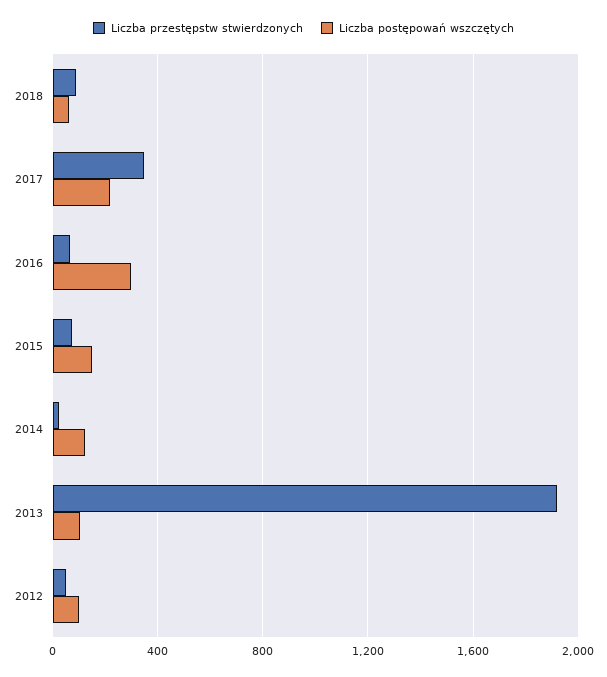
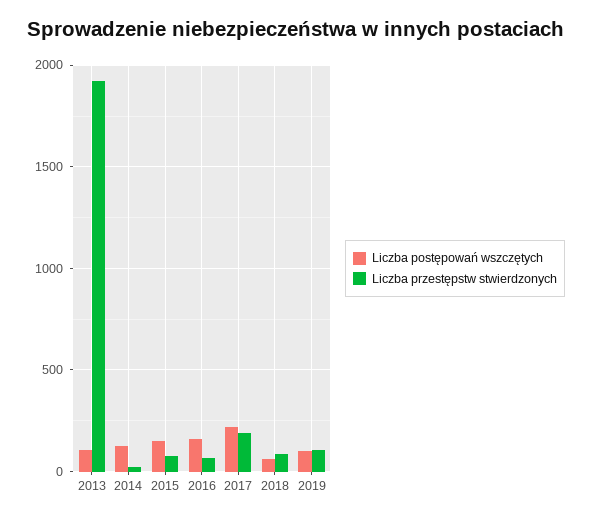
Liczba przestępstw stwierdzonych, 2017: 350 -> 200
Liczba postępowań wszczętych, 2016: 300 -> 150
Liczba przestępstw stwierdzonych, 2012: 50 -> none
Liczba postępowań wszczętych, 2012: 100 -> none
Liczba postępowań wszczętych, 2019: none -> 100
Liczba przestępstw stwierdzonych, 2019: none -> 100

